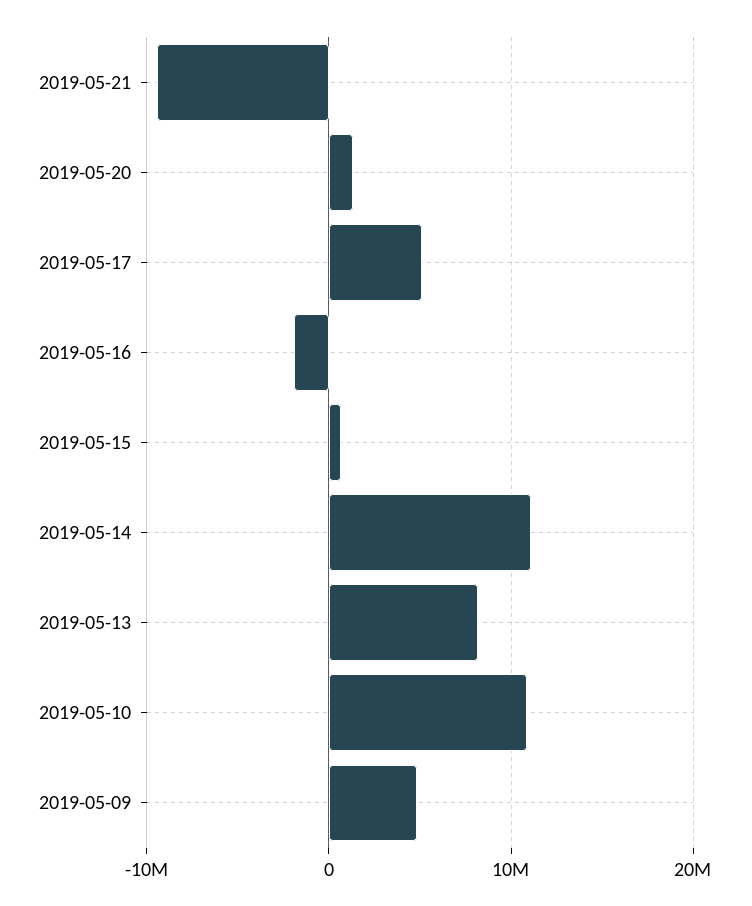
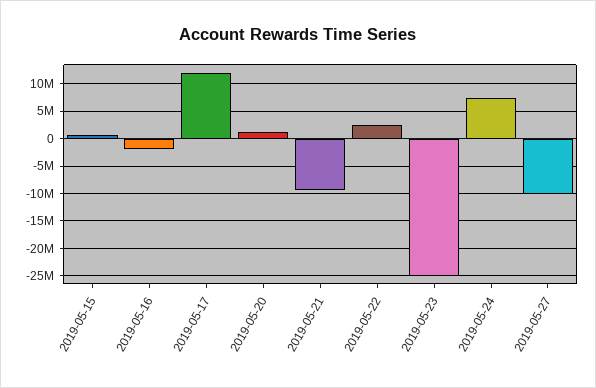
2019-05-17: 5000000 -> 12500000
2019-05-14: 11000000 -> none
2019-05-13: 8000000 -> none
2019-05-10: 11000000 -> none
2019-05-09: 5000000 -> none
2019-05-22: none -> 2500000
2019-05-23: none -> -25000000
2019-05-24: none -> 7500000
2019-05-27: none -> -10000000

